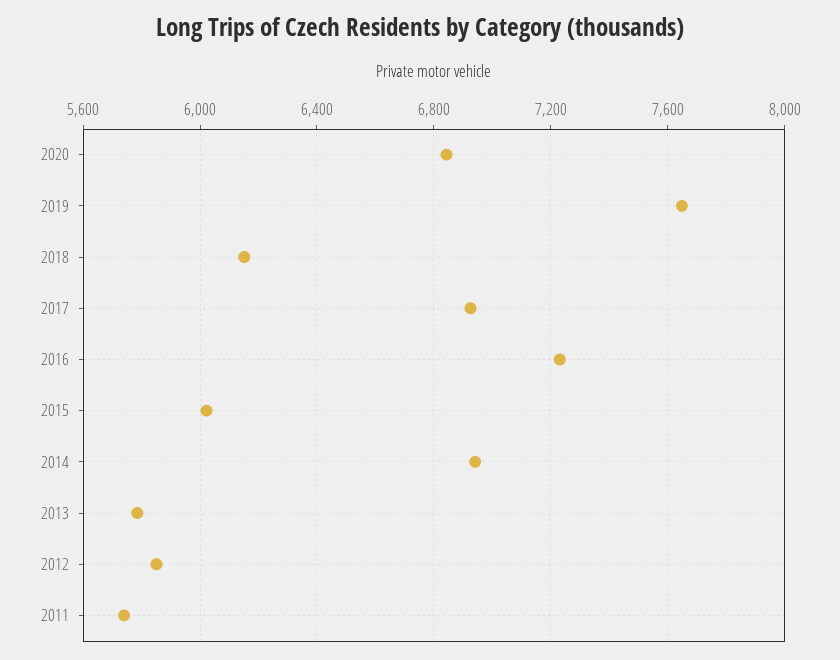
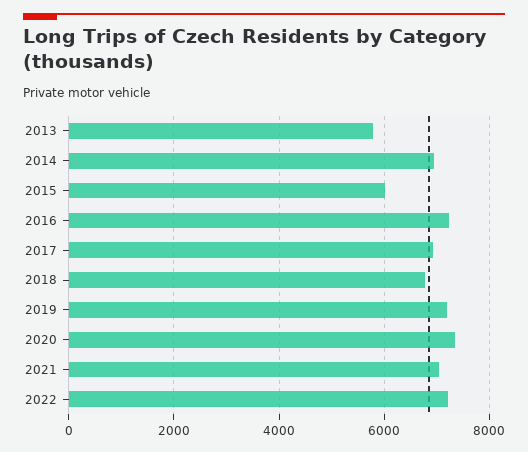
2020: 6850 -> 7400
2019: 7650 -> 7200
2018: 6150 -> 6800
2012: 5850 -> none
2011: 5750 -> none
2021: none -> 7000
2022: none -> 7200

